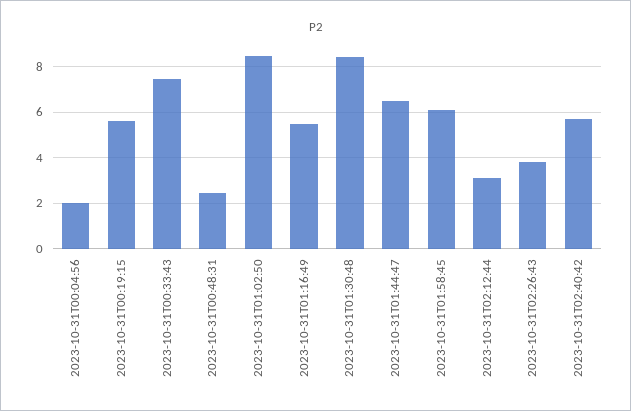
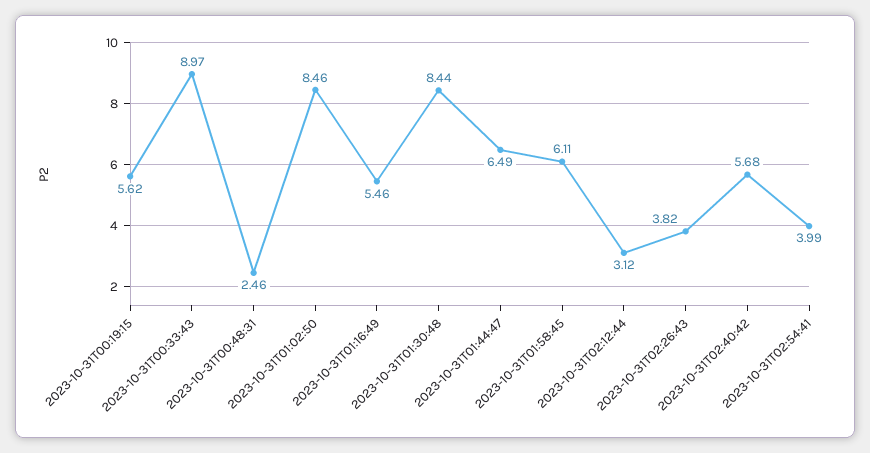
2023-10-31T00:04:56: 2 -> none
2023-10-31T00:33:43: 7.5 -> 8.97
2023-10-31T02:54:41: none -> 3.99

